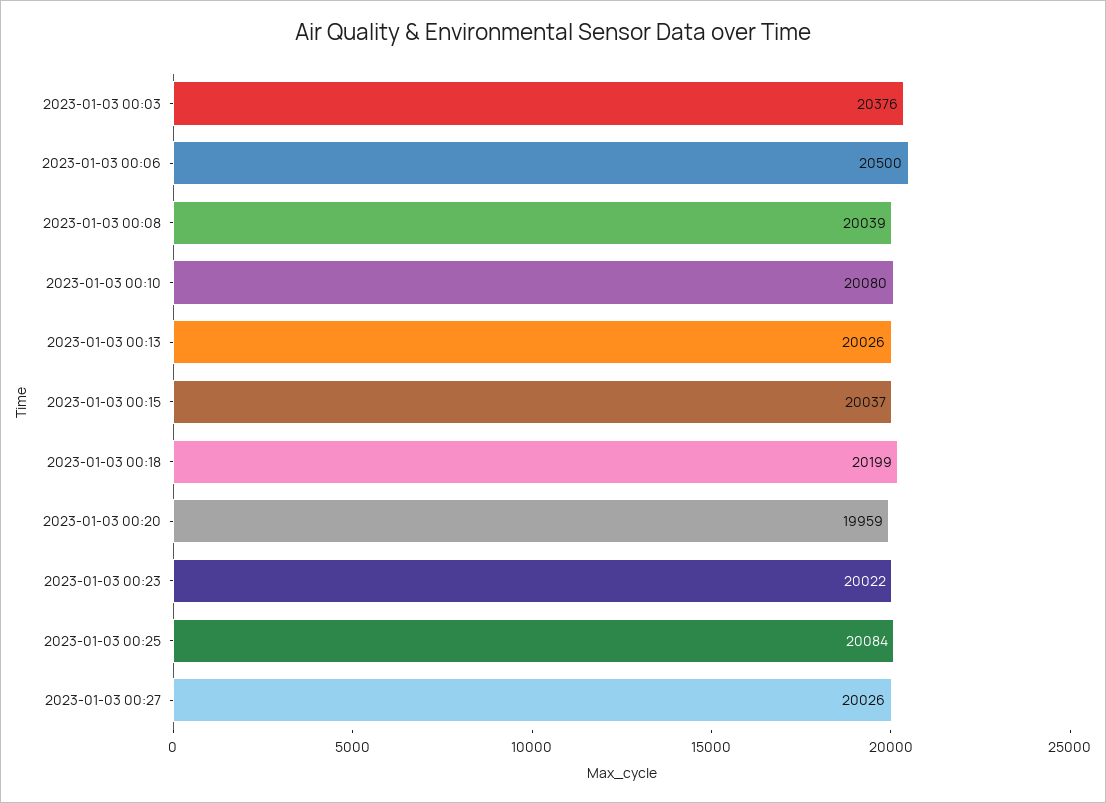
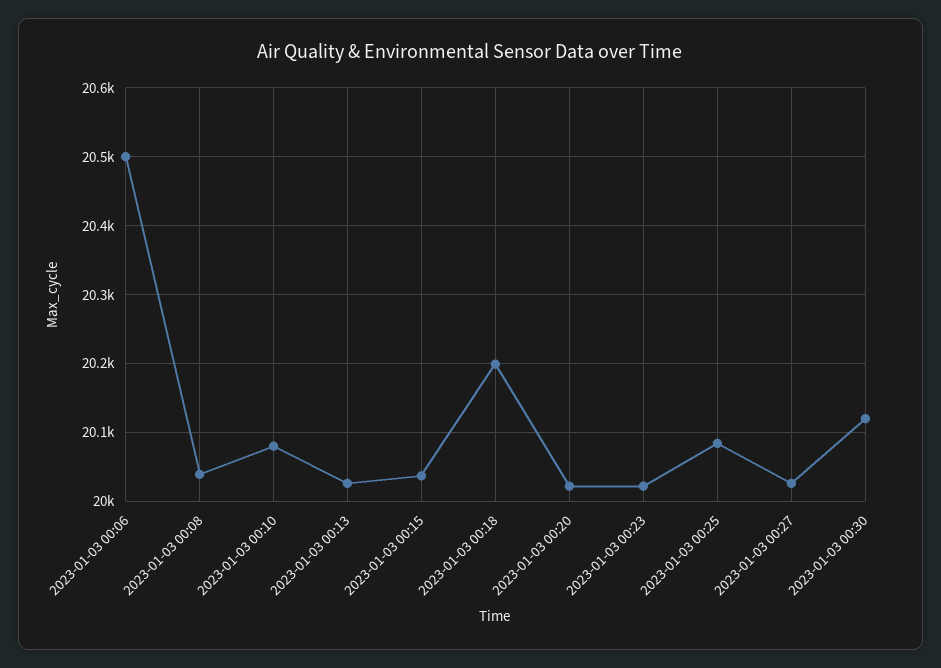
2023-01-03 00:03: 20376 -> none
2023-01-03 00:20: 19959 -> 20020
2023-01-03 00:30: none -> 20120

